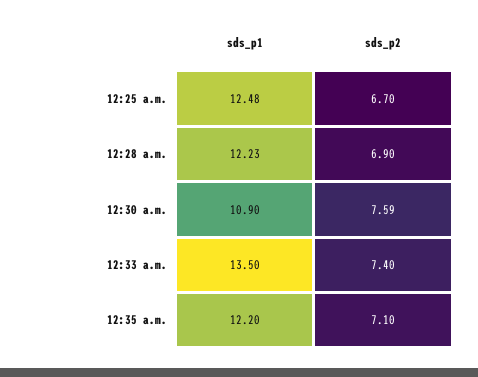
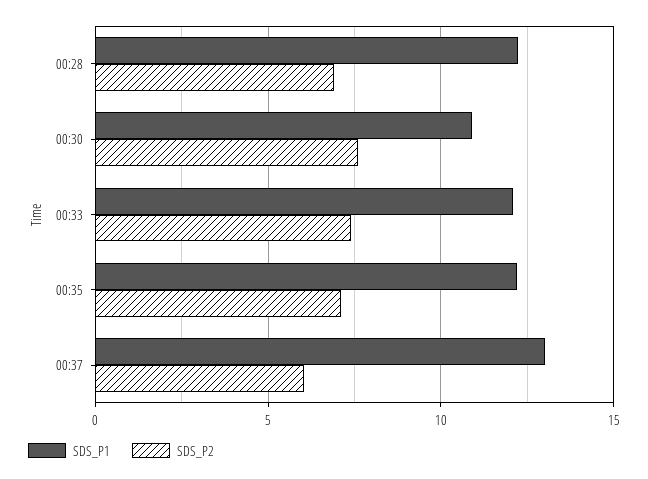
sds_p1, 12:25 a.m.: 12.48 -> none
sds_p2, 12:25 a.m.: 6.7 -> none
sds_p1, 12:33 a.m.: 13.5 -> 12
sds_p1, 00:37: none -> 13
sds_p2, 00:37: none -> 6

